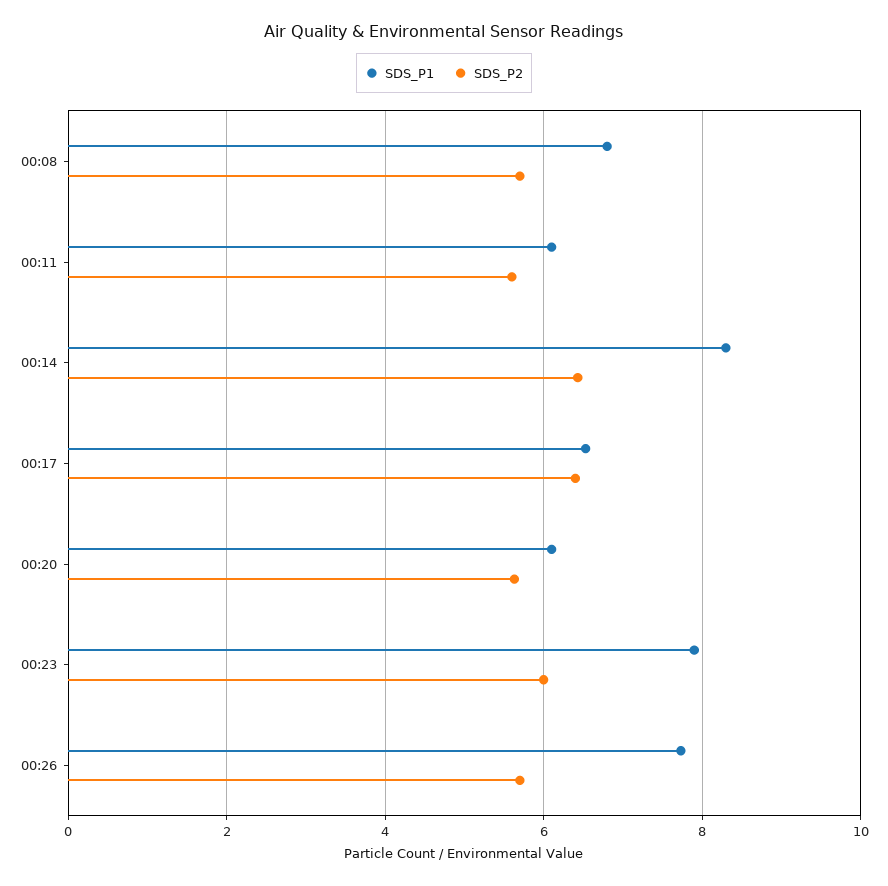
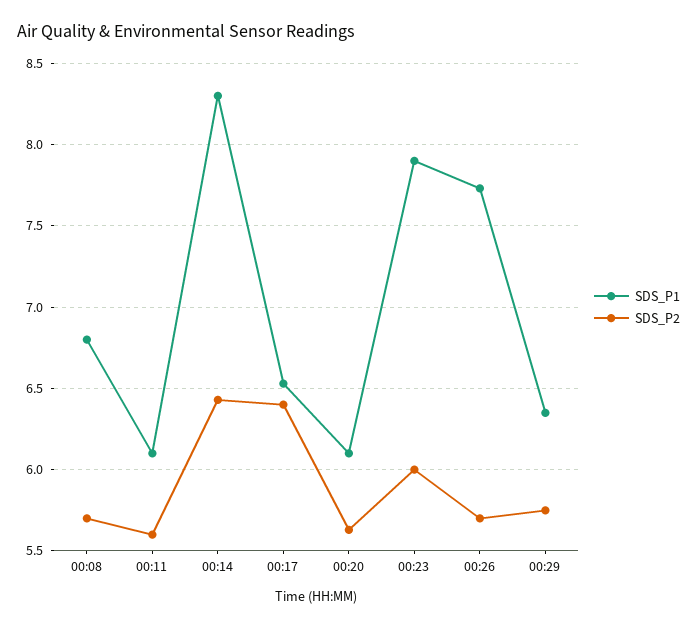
SDS_P1, 00:29: none -> 6.35
SDS_P2, 00:29: none -> 5.75

